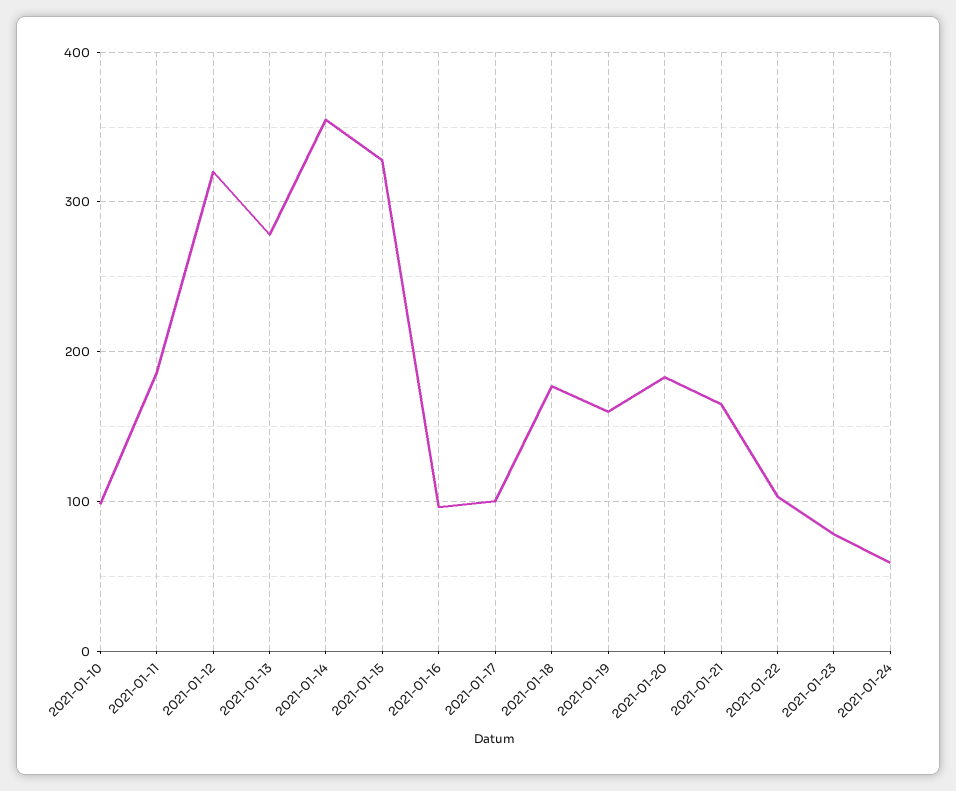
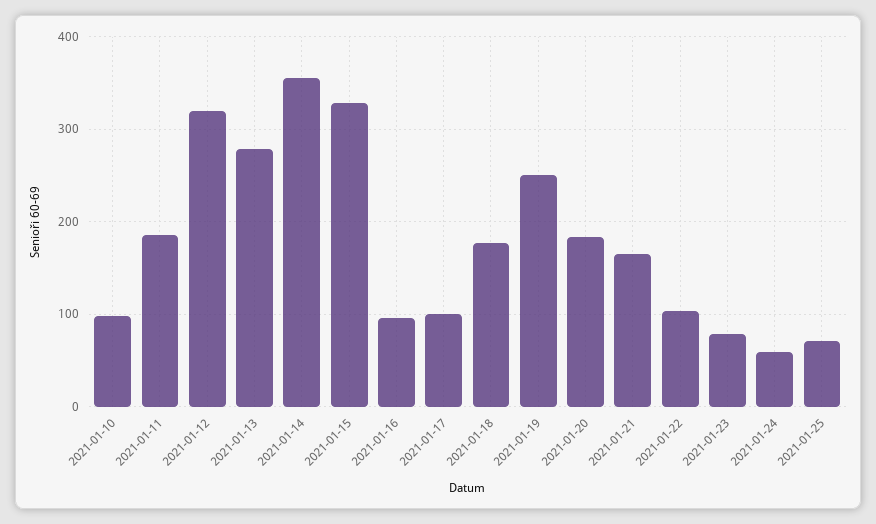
2021-01-19: 160 -> 250
2021-01-25: none -> 70

